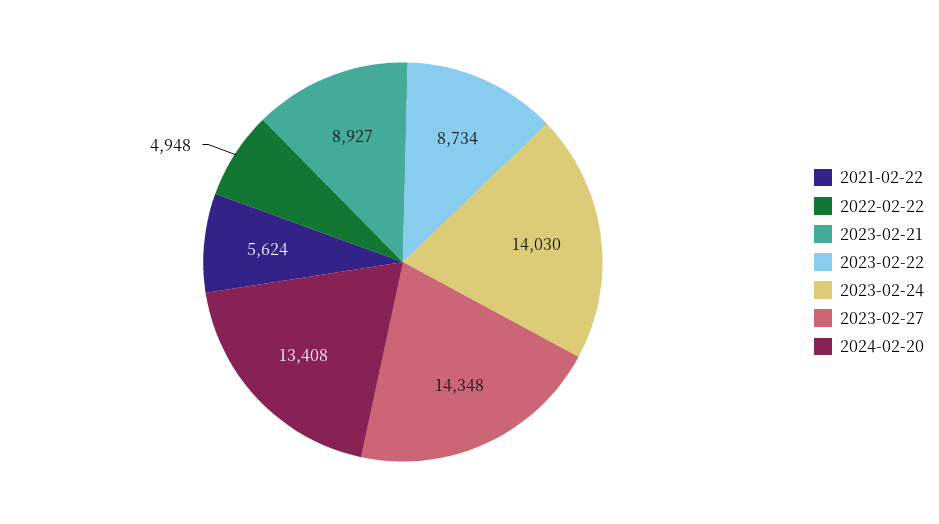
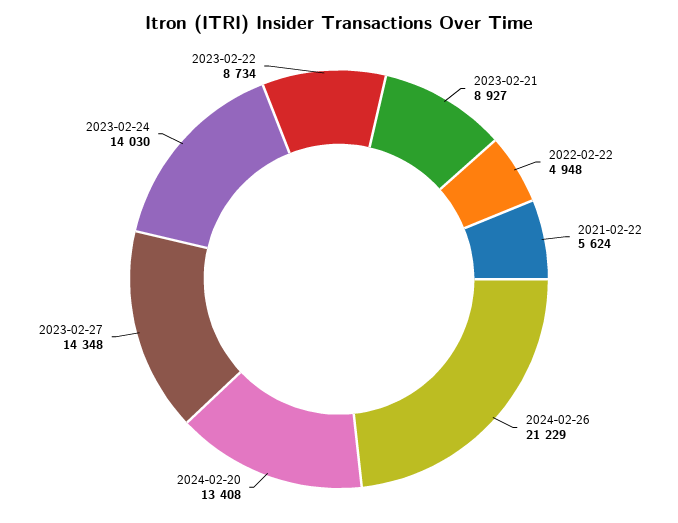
2024-02-26: none -> 21229

